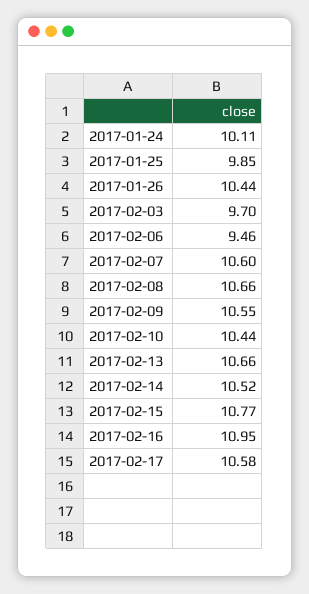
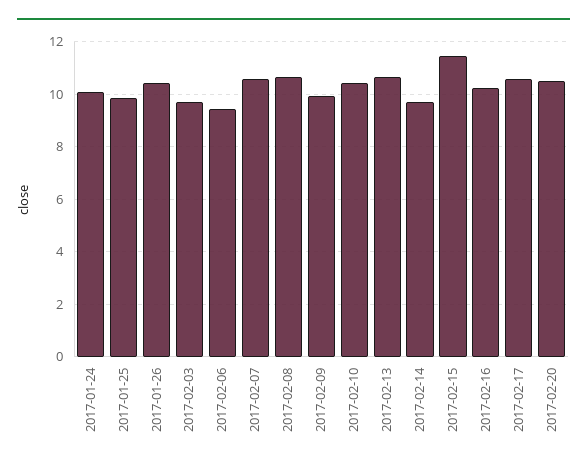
2017-02-09: 10.55 -> 10
2017-02-14: 10.52 -> 9.75
2017-02-15: 10.77 -> 11.5
2017-02-16: 10.95 -> 10.25
2017-02-20: none -> 10.5

